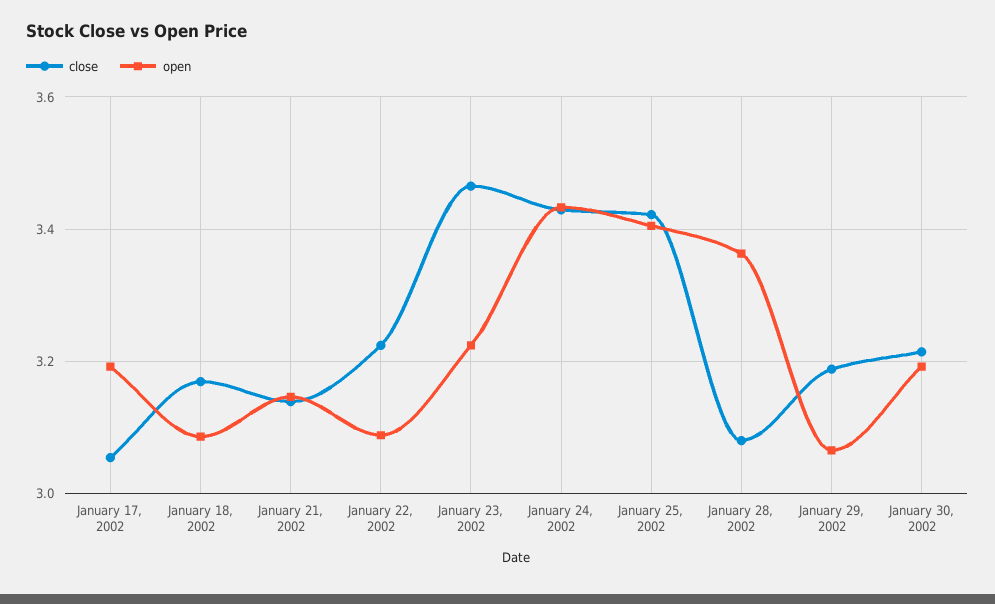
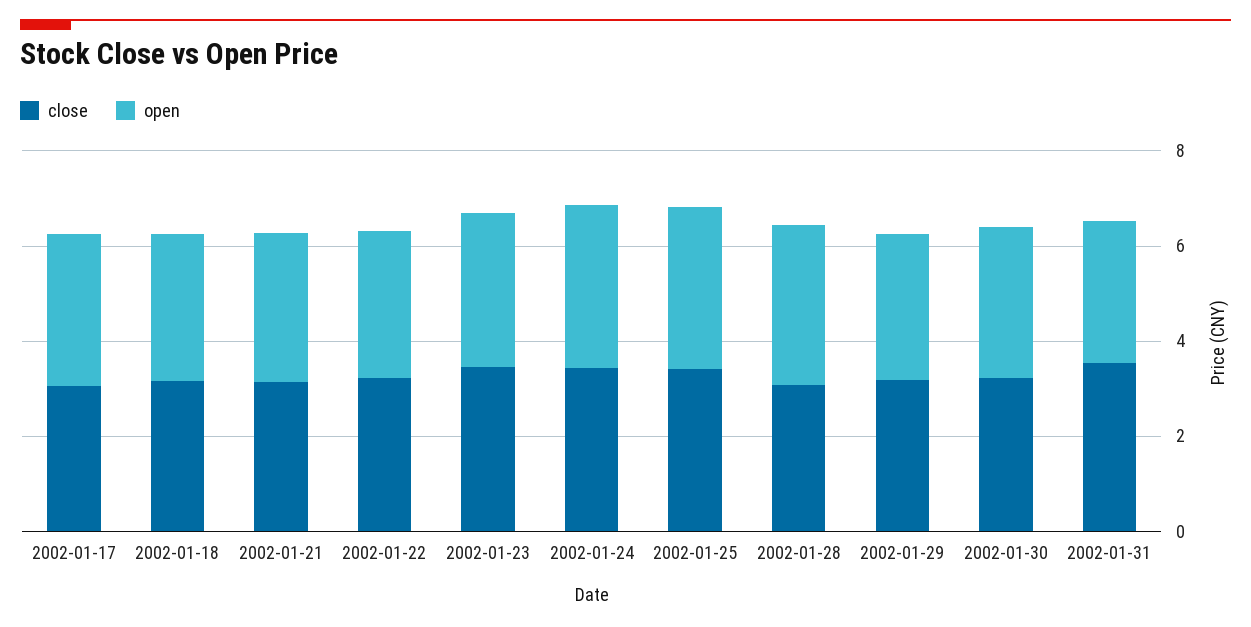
close, 2002-01-31: none -> 3.5
open, 2002-01-31: none -> 3

